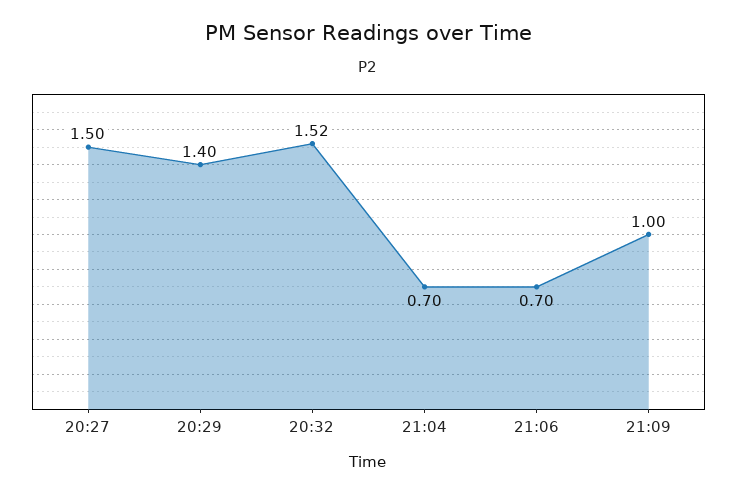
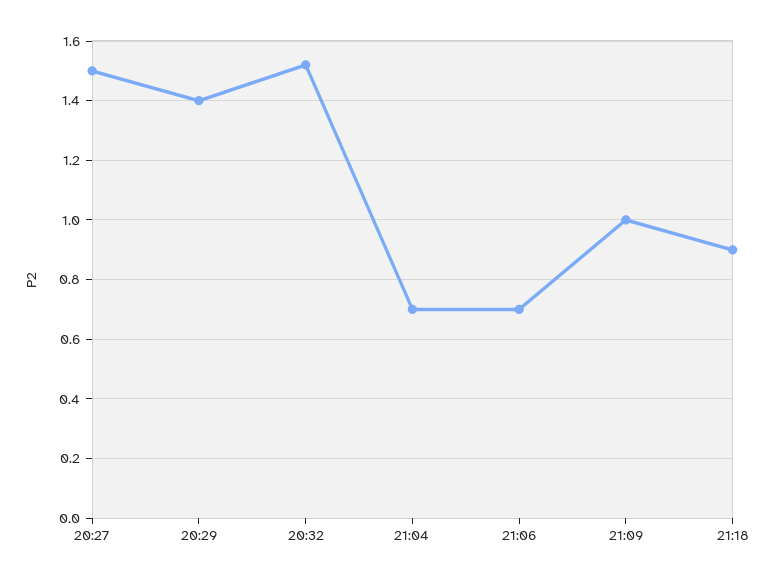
21:18: none -> 0.9

